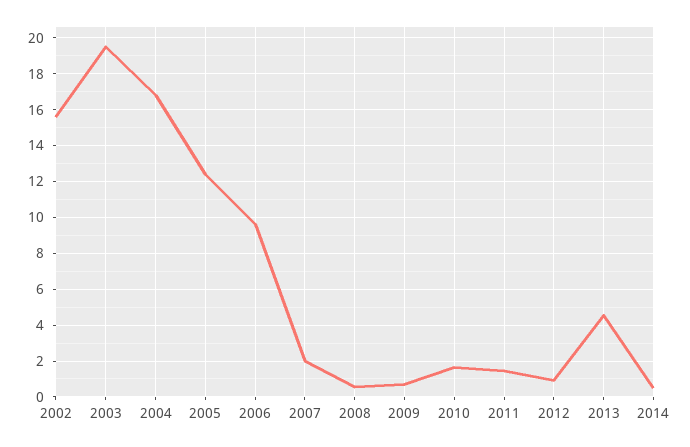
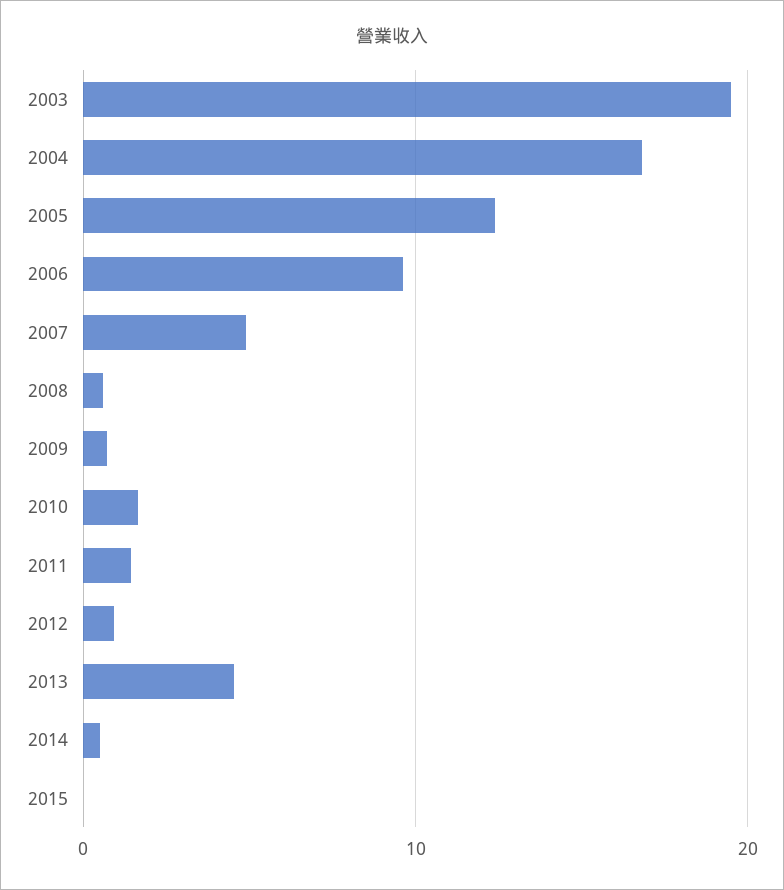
2002: 15.5 -> none
2007: 2 -> 5
2015: none -> 0

